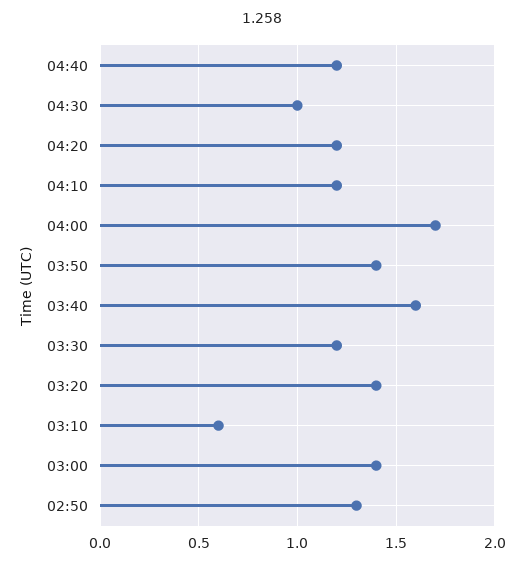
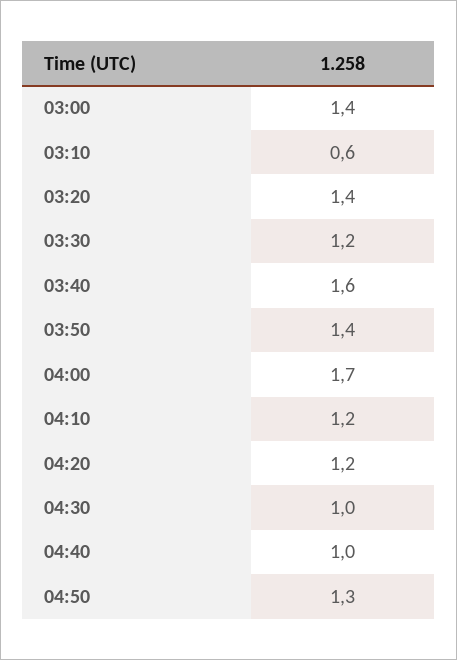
04:40: 1.2 -> 1
02:50: 1.3 -> none
04:50: none -> 1.3

